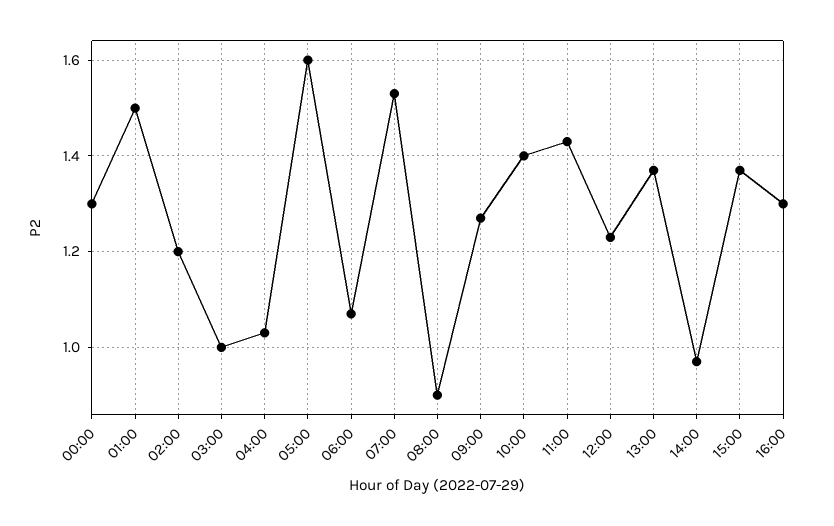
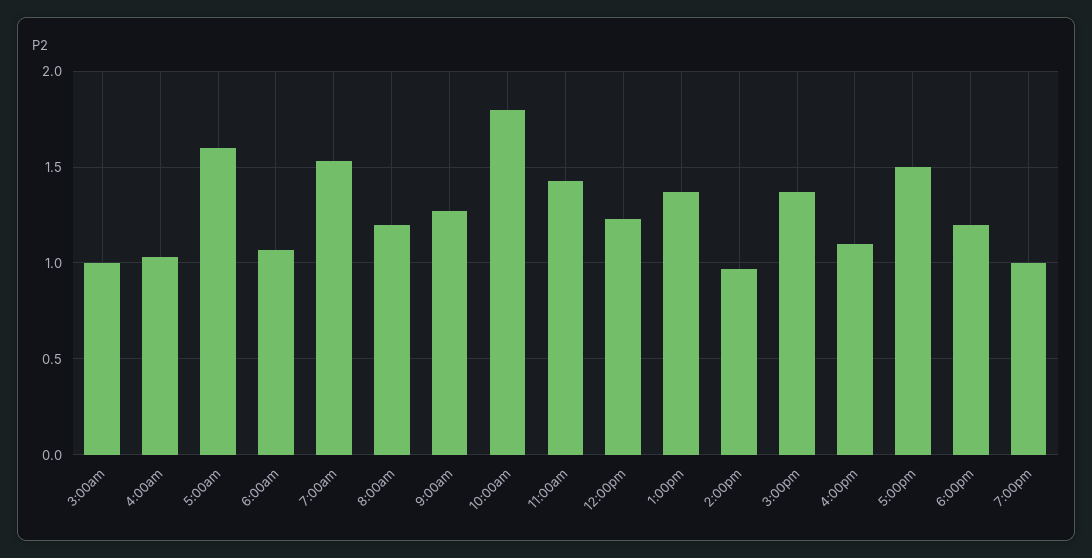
00:00: 1.3 -> none
01:00: 1.5 -> none
02:00: 1.2 -> none
08:00: 0.9 -> 1.2
10:00: 1.4 -> 1.8
16:00: 1.3 -> 1.1
5:00pm: none -> 1.5
6:00pm: none -> 1.2
7:00pm: none -> 1

